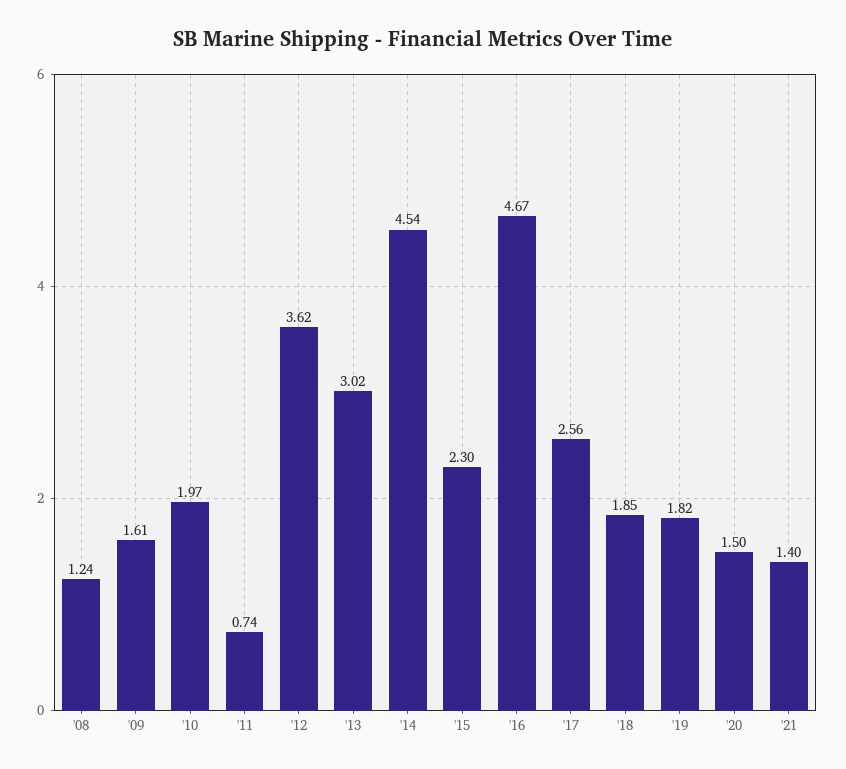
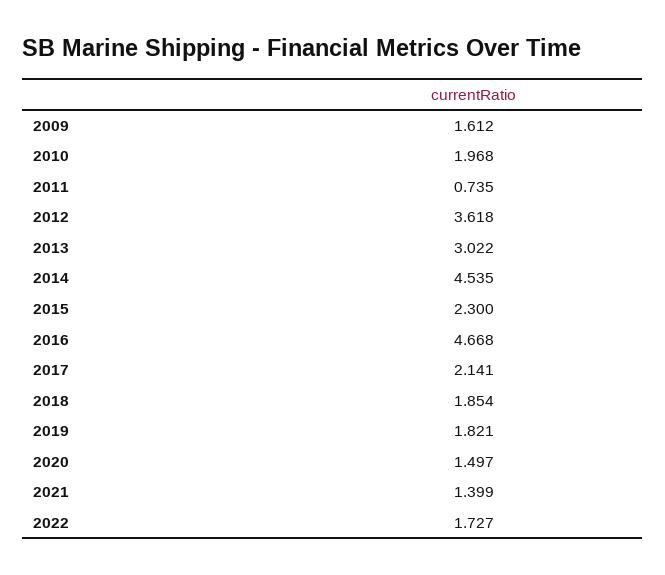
'08: 1.24 -> none
'17: 2.56 -> 2.141
2022: none -> 1.727

